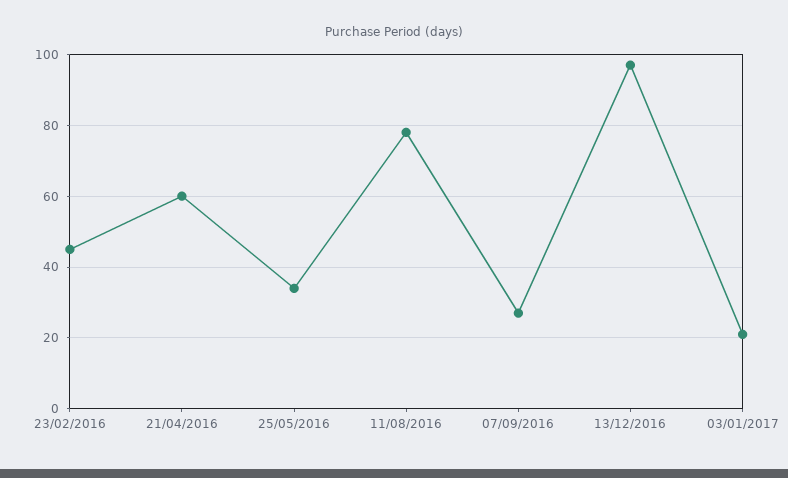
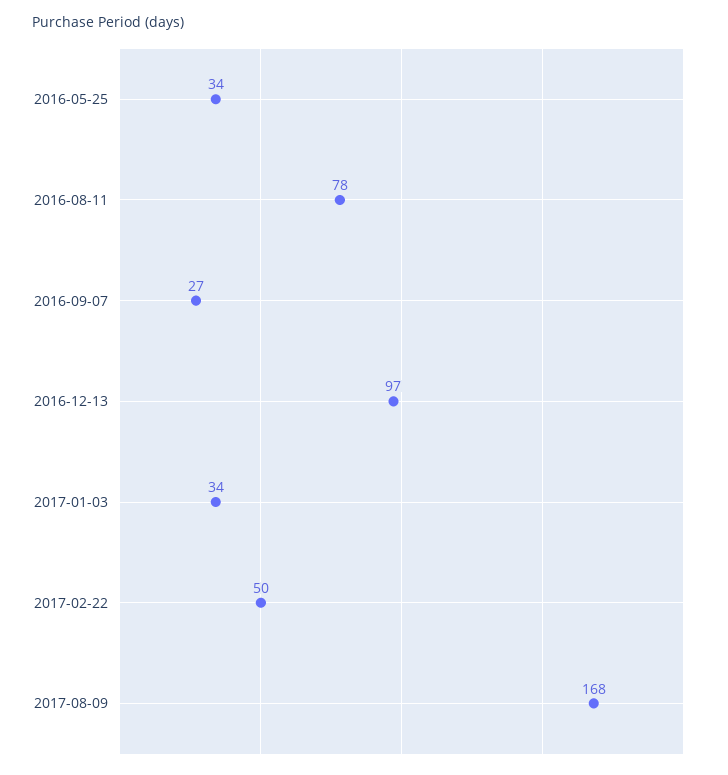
23/02/2016: 45 -> none
21/04/2016: 60 -> none
03/01/2017: 20 -> 34
2017-02-22: none -> 50
2017-08-09: none -> 168

